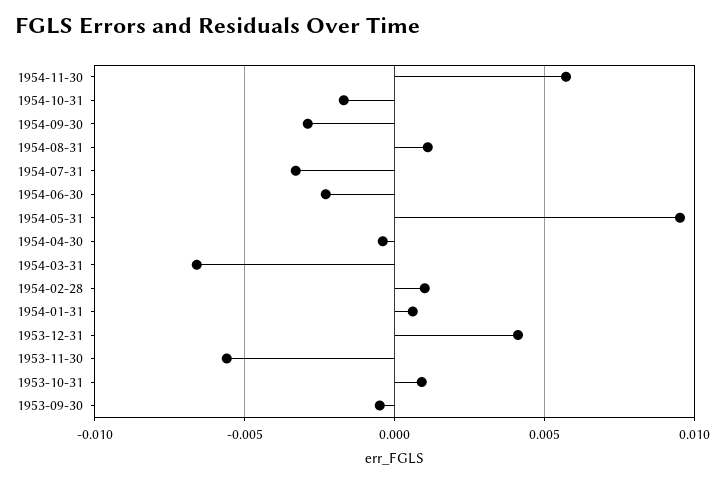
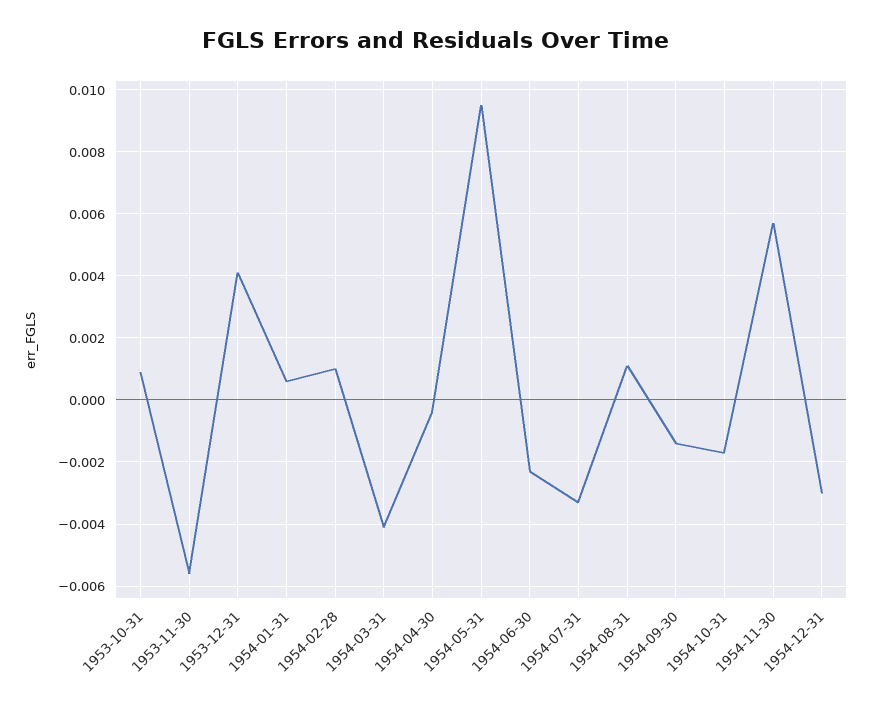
1954-09-30: -0.003 -> -0.0015
1954-03-31: -0.0065 -> -0.004
1953-09-30: -0.0005 -> none
1954-12-31: none -> -0.003

